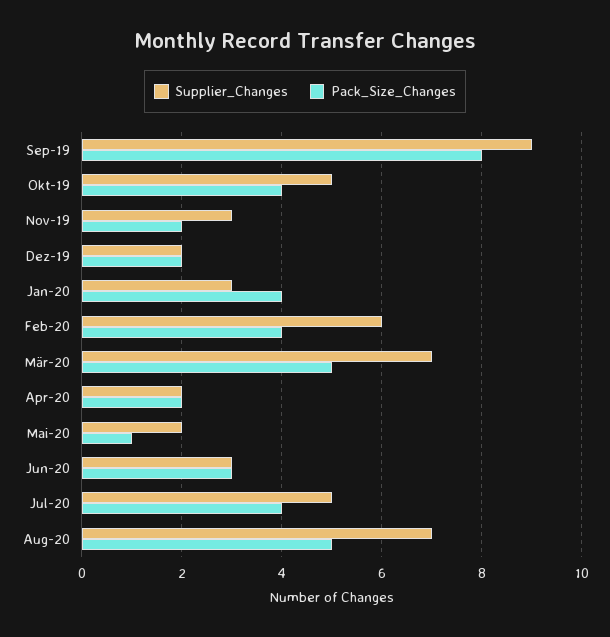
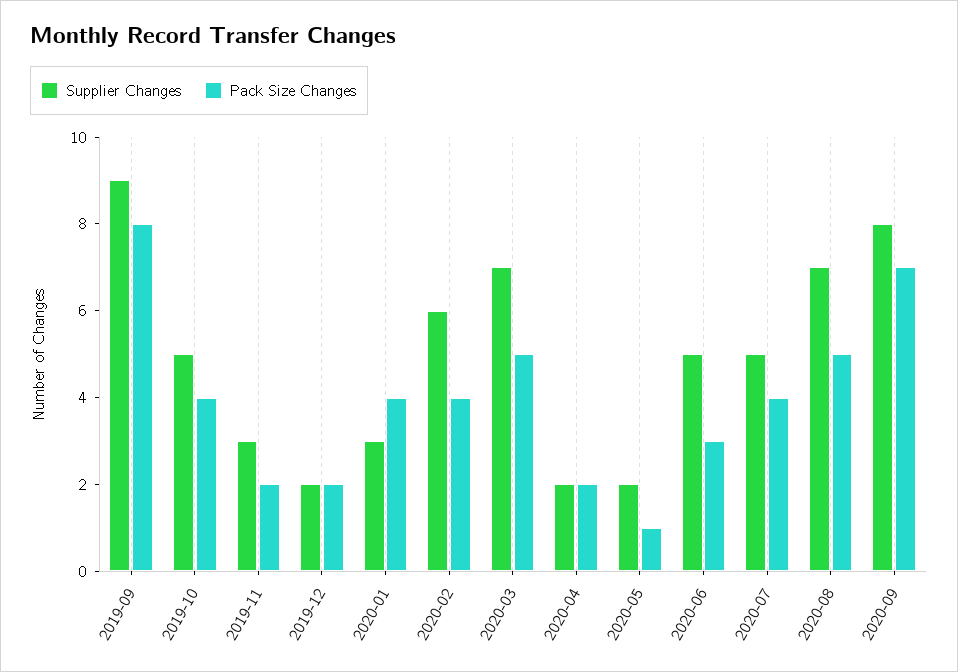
Supplier_Changes, Jun-20: 3 -> 5
Supplier_Changes, 2020-09: none -> 8
Pack_Size_Changes, 2020-09: none -> 7

